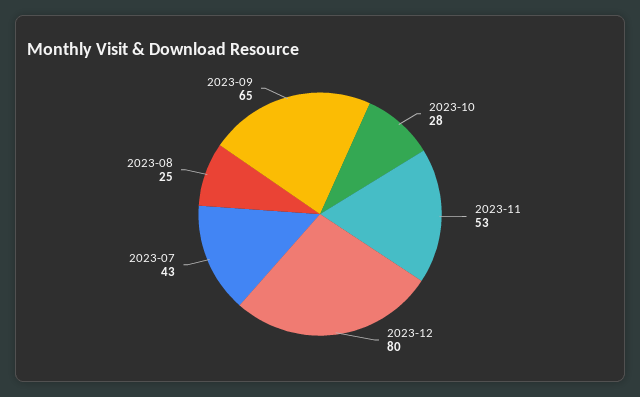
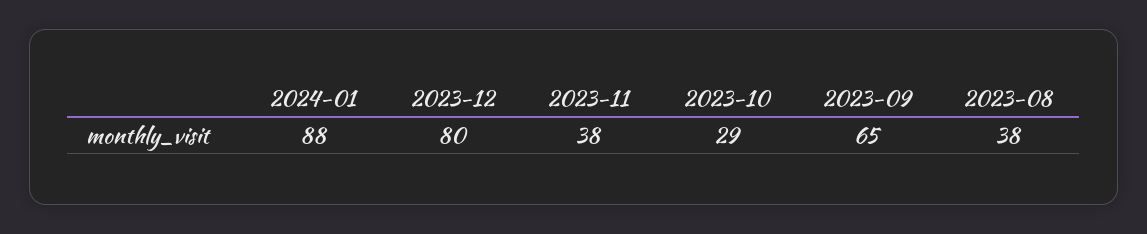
2023-10: 28 -> 29
2023-11: 53 -> 38
2023-07: 43 -> none
2023-08: 25 -> 38
2024-01: none -> 88

